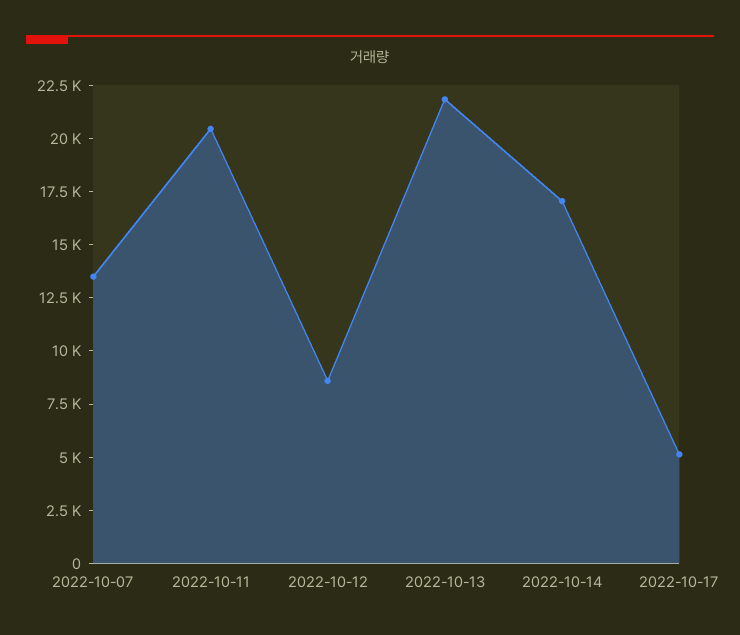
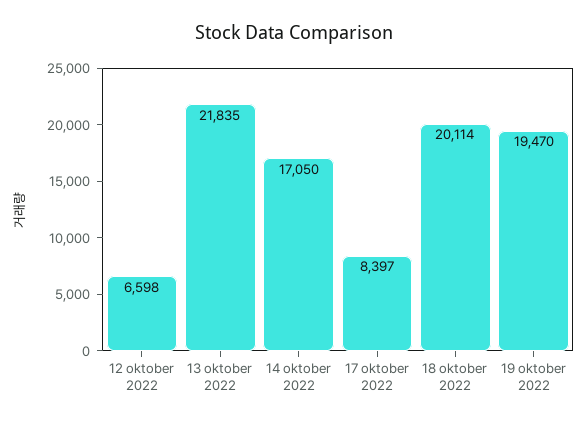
2022-10-07: 13500 -> none
2022-10-11: 20500 -> none
2022-10-12: 8500 -> 6598
2022-10-17: 5000 -> 8397
18 oktober 2022: none -> 20114
19 oktober 2022: none -> 19470

